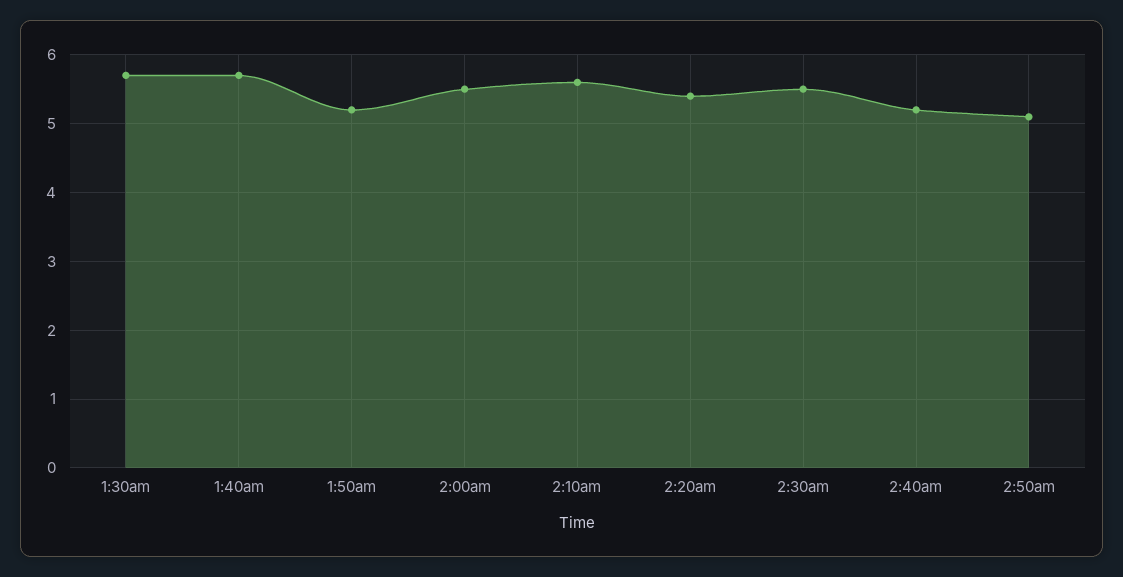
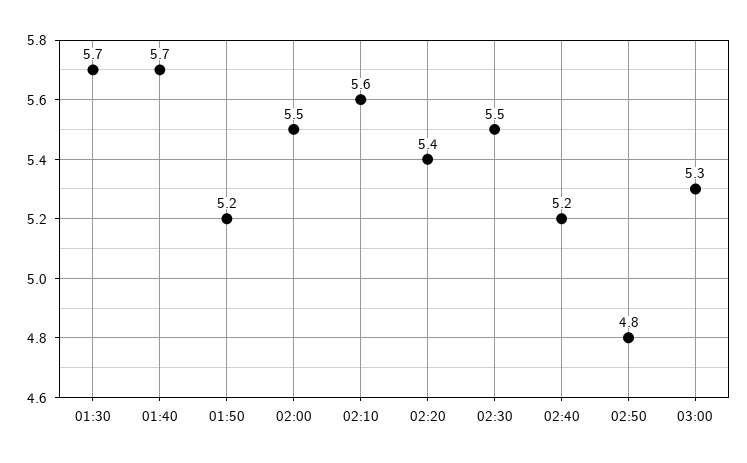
2:50am: 5.1 -> 4.8
03:00: none -> 5.3

